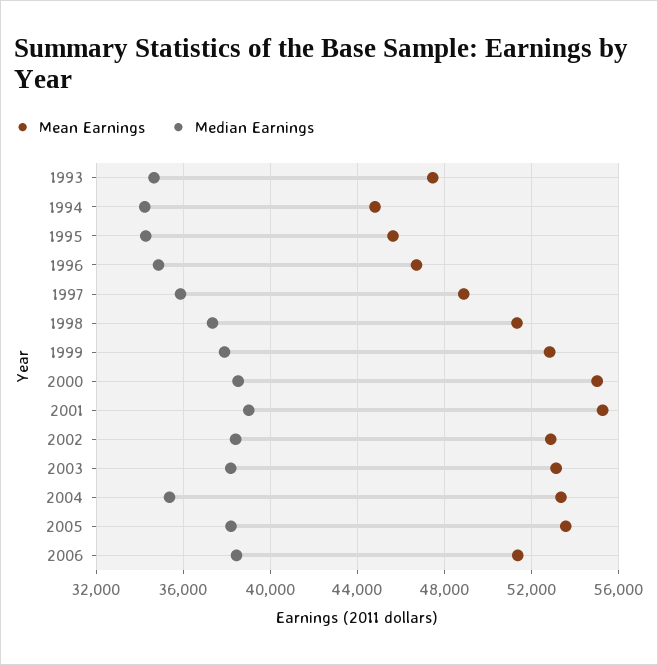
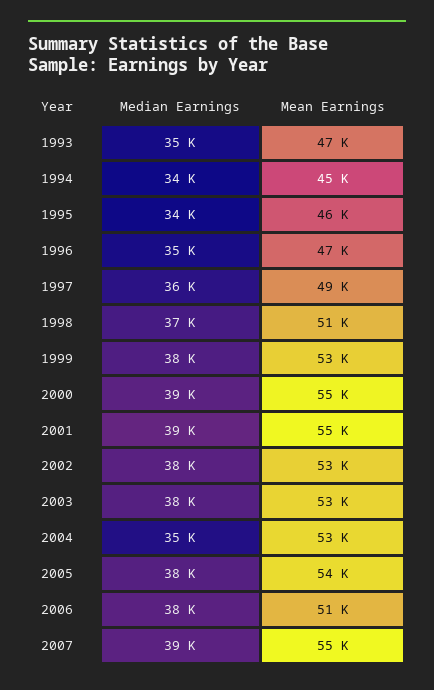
Median Earnings, 2007: none -> 39000
Mean Earnings, 2007: none -> 55000

